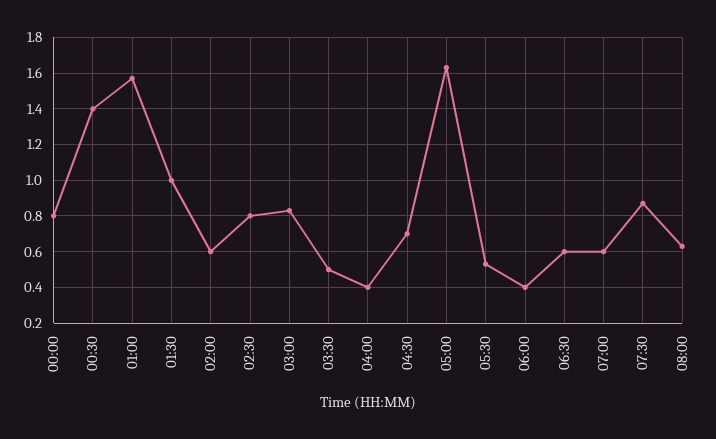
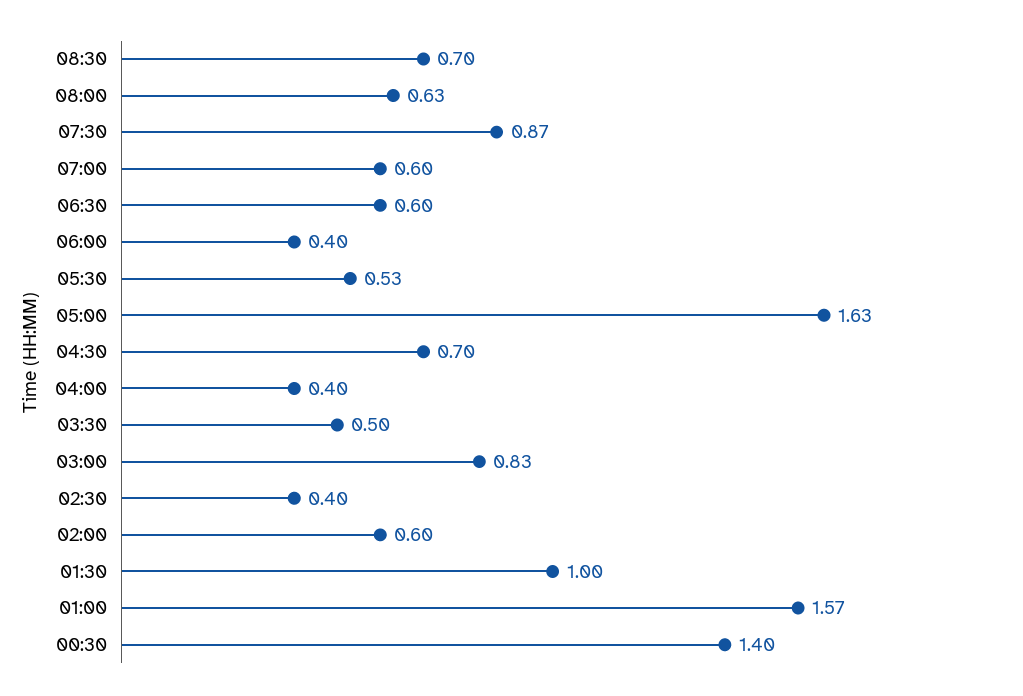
00:00: 0.8 -> none
02:30: 0.8 -> 0.4
08:30: none -> 0.7

